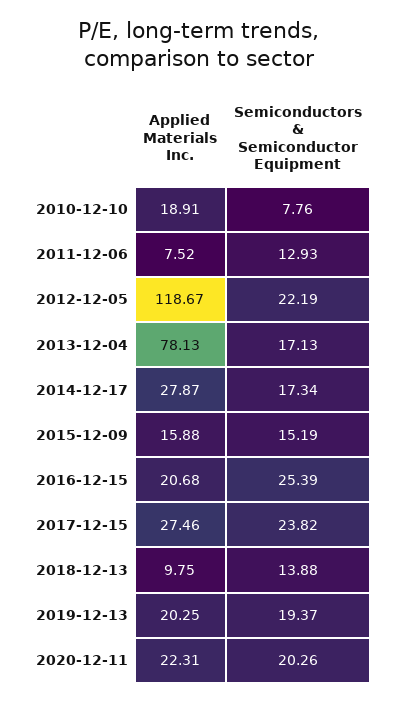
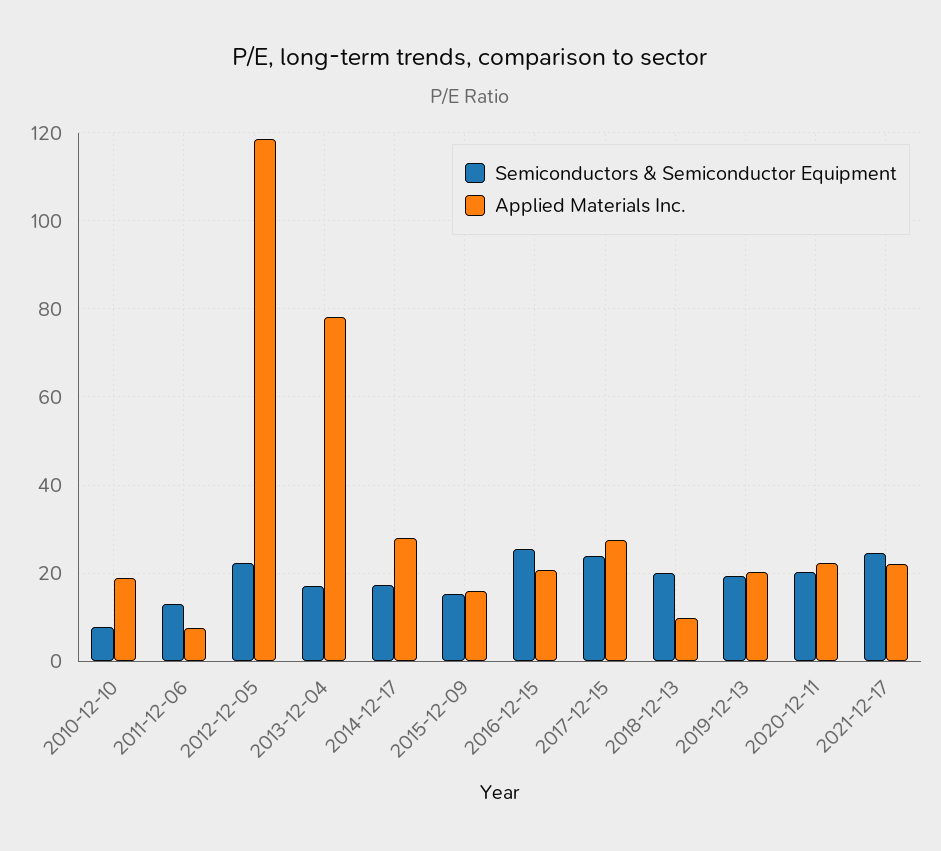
Semiconductors & Semiconductor Equipment, 2018-12-13: 13.88 -> 20
Semiconductors & Semiconductor Equipment, 2021-12-17: none -> 24
Applied Materials Inc., 2021-12-17: none -> 22

